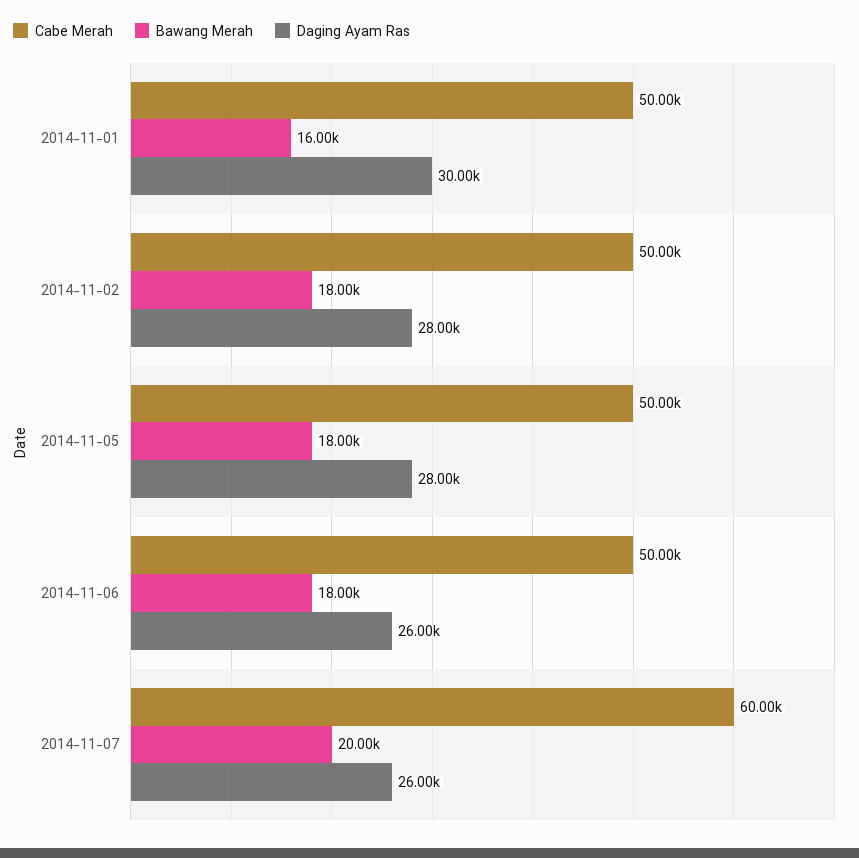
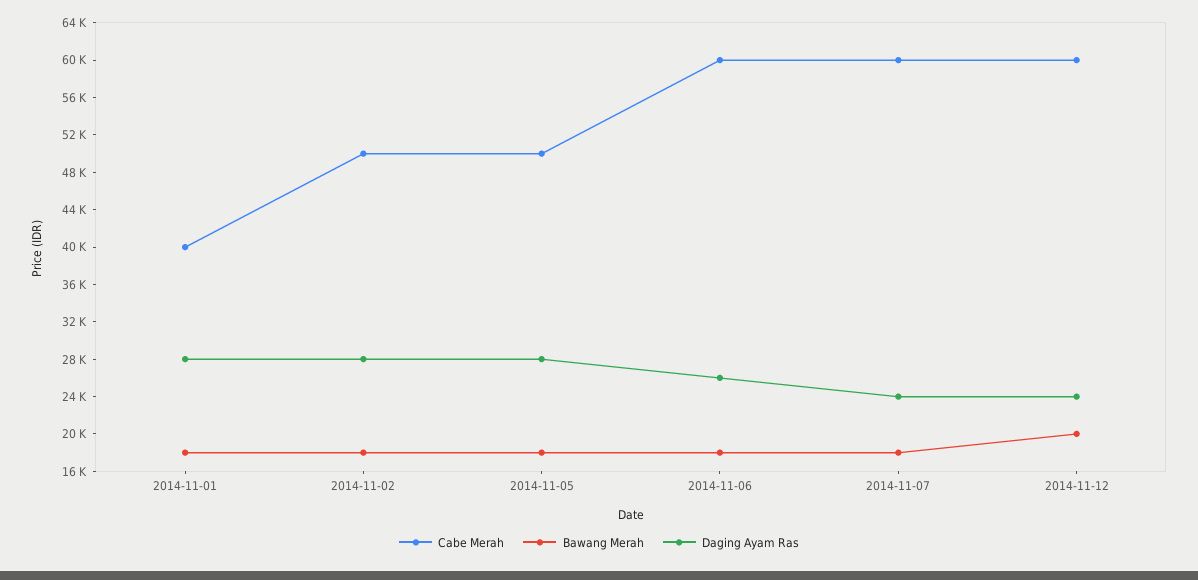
Cabe Merah, 2014-11-01: 50000 -> 40000
Bawang Merah, 2014-11-01: 16000 -> 18000
Daging Ayam Ras, 2014-11-01: 30000 -> 28000
Cabe Merah, 2014-11-06: 50000 -> 60000
Bawang Merah, 2014-11-07: 20000 -> 18000
Daging Ayam Ras, 2014-11-07: 26000 -> 24000
Cabe Merah, 2014-11-12: none -> 60000
Bawang Merah, 2014-11-12: none -> 20000
Daging Ayam Ras, 2014-11-12: none -> 24000

